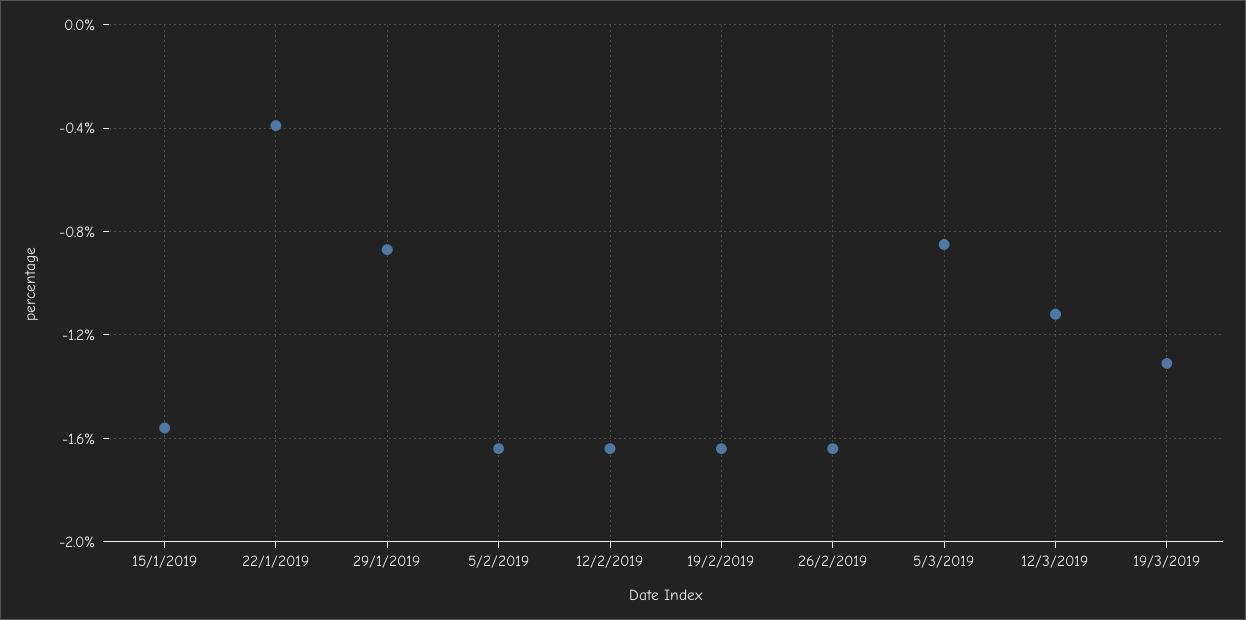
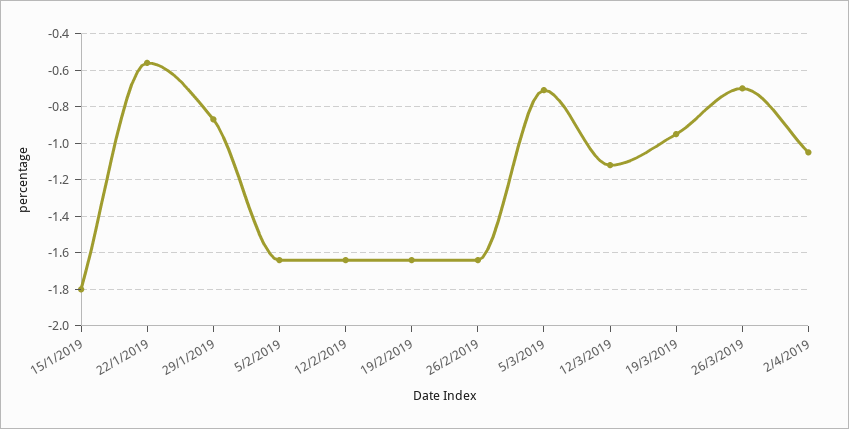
15/1/2019: -1.55 -> -1.8
22/1/2019: -0.4 -> -0.55
5/3/2019: -0.85 -> -0.7
19/3/2019: -1.3 -> -0.95
26/3/2019: none -> -0.7
2/4/2019: none -> -1.05

